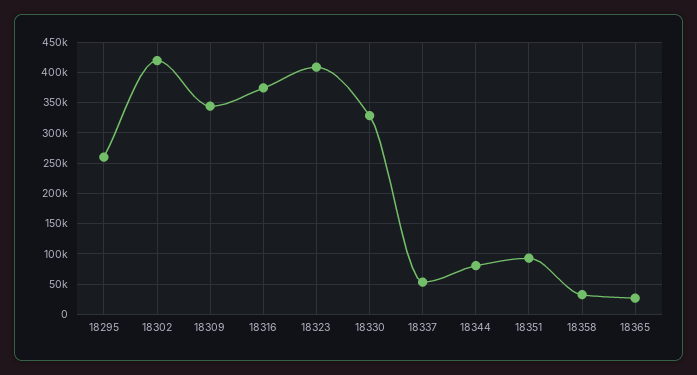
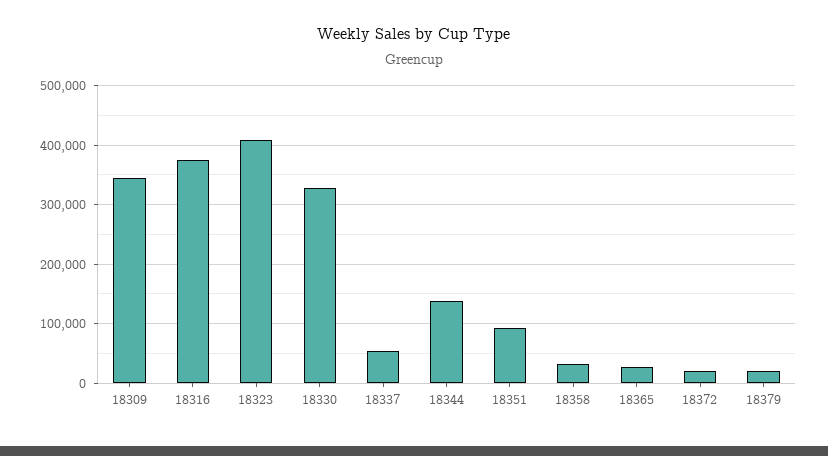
18295: 260000 -> none
18302: 420000 -> none
18344: 80000 -> 140000
18372: none -> 20000
18379: none -> 20000

